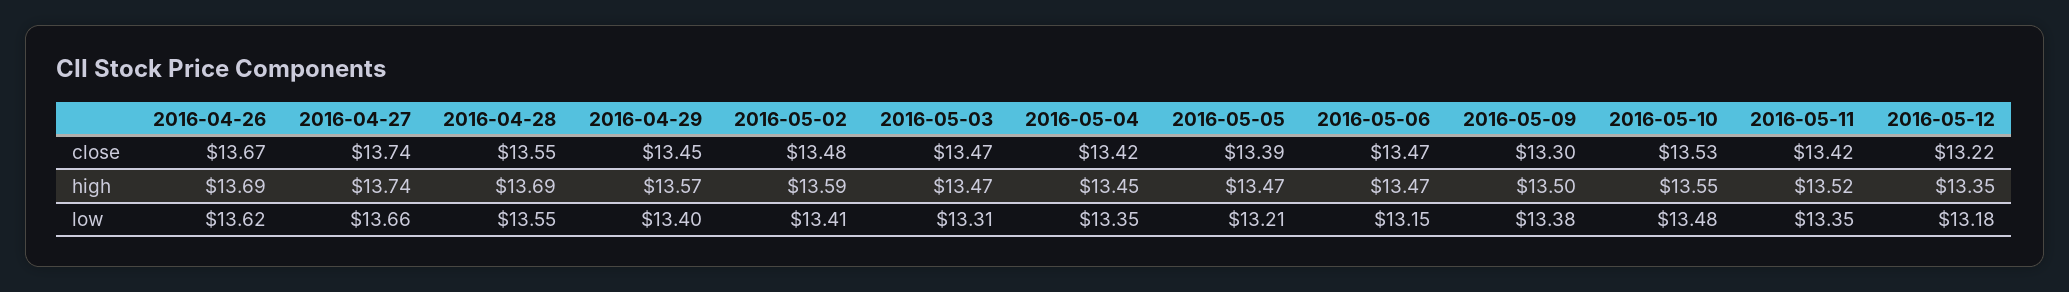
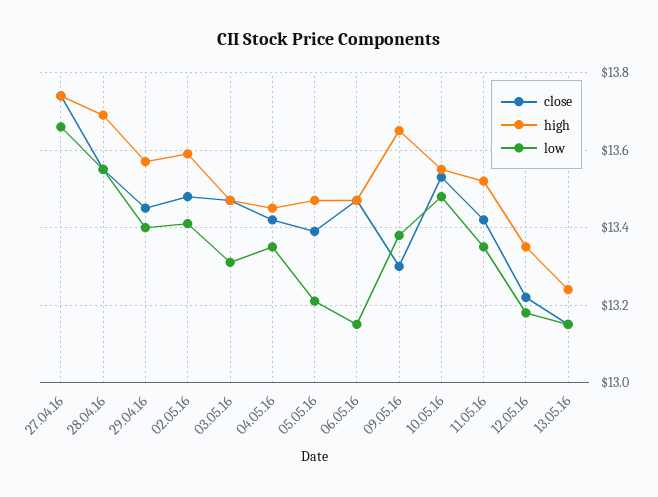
close, 2016-04-26: 13.67 -> none
high, 2016-04-26: 13.69 -> none
high, 2016-05-09: 13.5 -> 13.65
low, 2016-04-26: 13.62 -> none
close, 13.05.16: none -> 13.15
high, 13.05.16: none -> 13.25
low, 13.05.16: none -> 13.15

